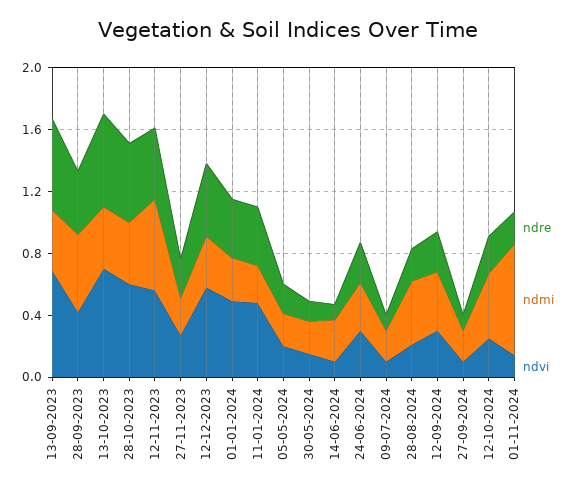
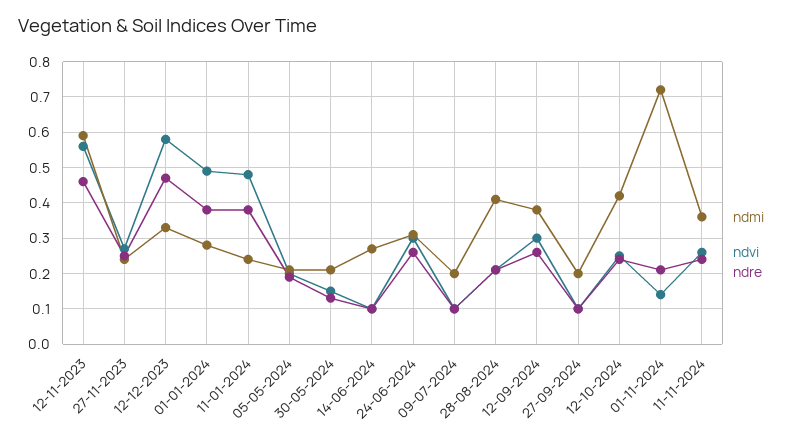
ndre, 13-09-2023: 0.6 -> none
ndmi, 13-09-2023: 0.4 -> none
ndvi, 13-09-2023: 0.7 -> none
ndre, 28-09-2023: 0.4 -> none
ndmi, 28-09-2023: 0.5 -> none
ndvi, 28-09-2023: 0.4 -> none
ndre, 13-10-2023: 0.6 -> none
ndmi, 13-10-2023: 0.4 -> none
ndvi, 13-10-2023: 0.7 -> none
ndre, 28-10-2023: 0.5 -> none
ndmi, 28-10-2023: 0.4 -> none
ndvi, 28-10-2023: 0.6 -> none
ndmi, 11-11-2024: none -> 0.35
ndvi, 11-11-2024: none -> 0.25
ndre, 11-11-2024: none -> 0.25

